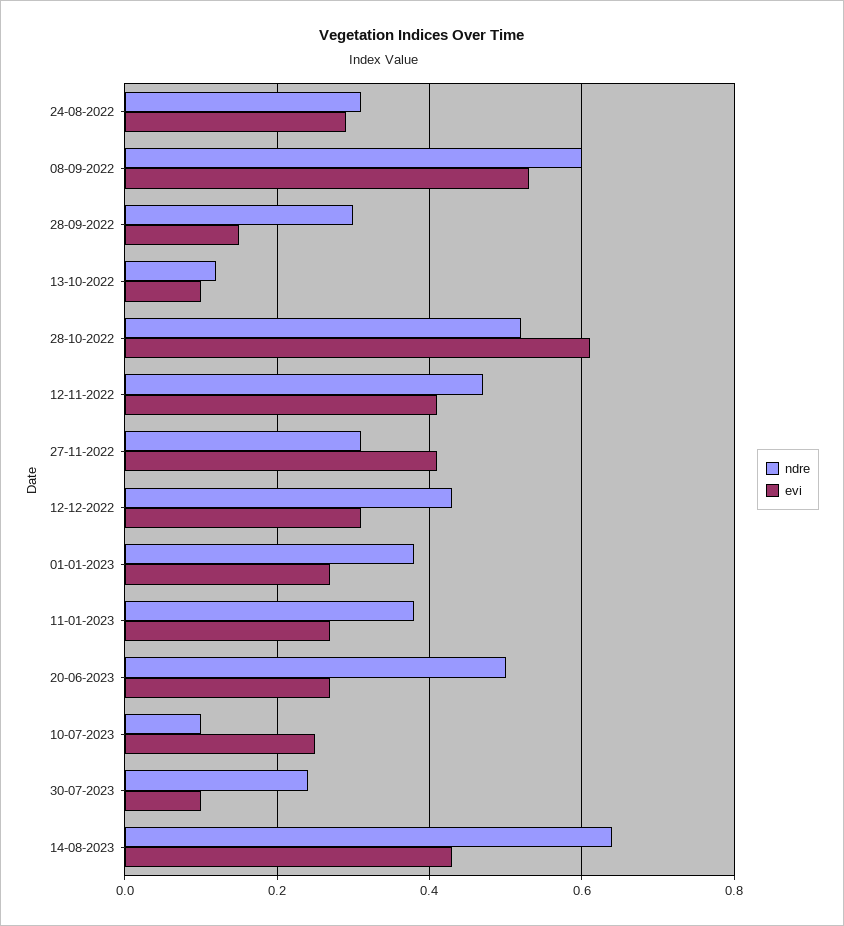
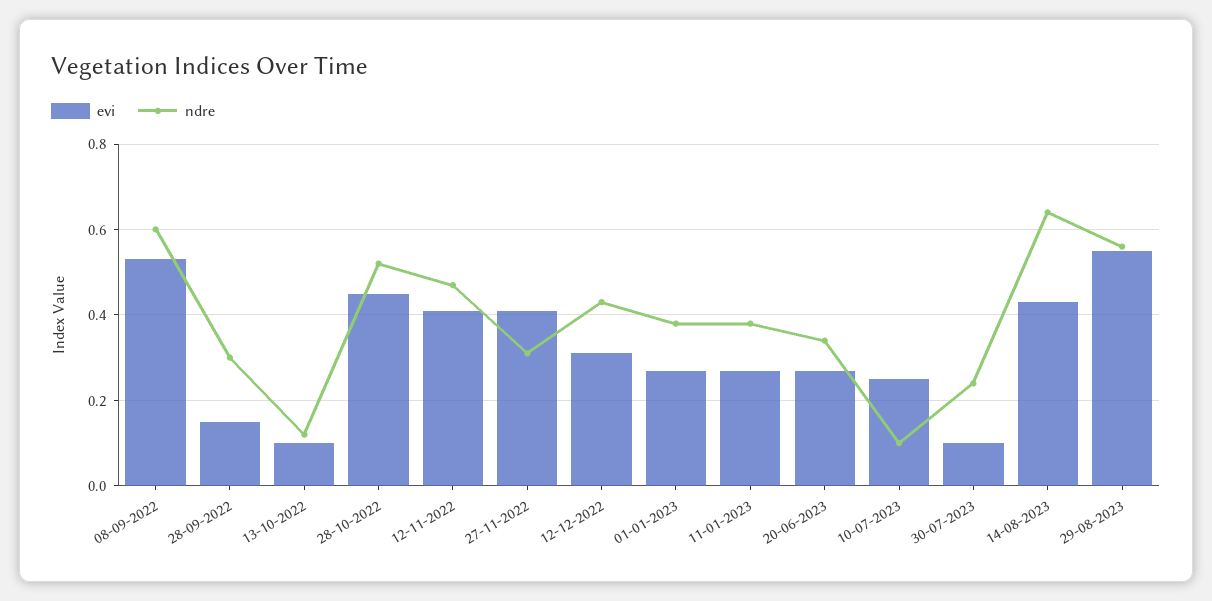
ndre, 24-08-2022: 0.3 -> none
evi, 24-08-2022: 0.3 -> none
evi, 28-10-2022: 0.6 -> 0.45
ndre, 20-06-2023: 0.5 -> 0.35
evi, 29-08-2023: none -> 0.55
ndre, 29-08-2023: none -> 0.55

